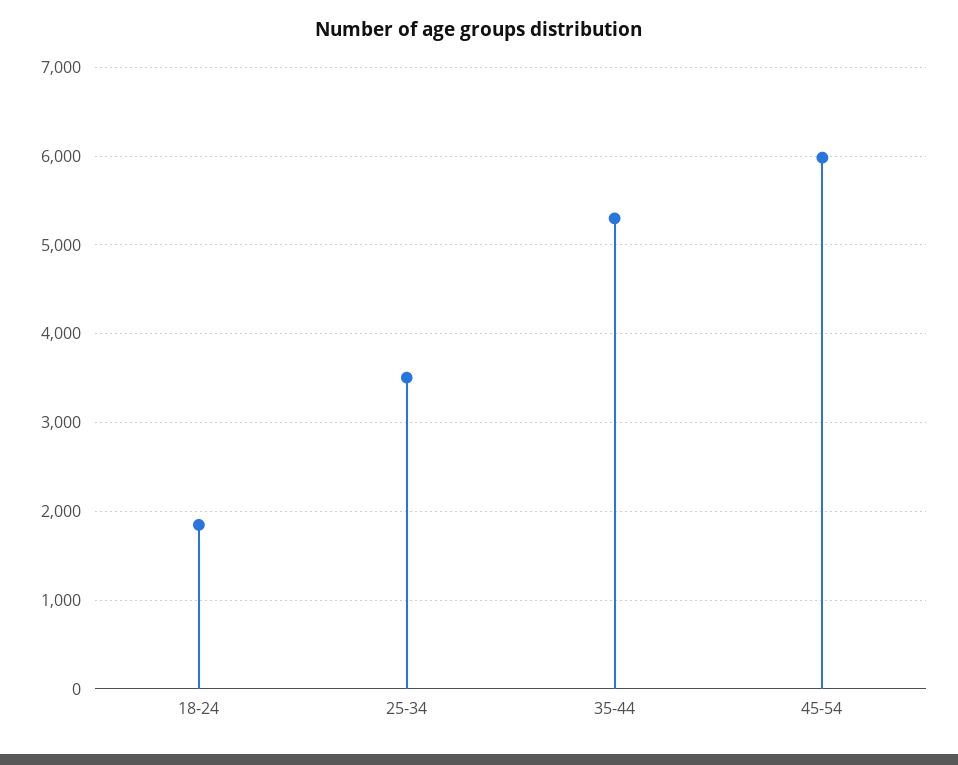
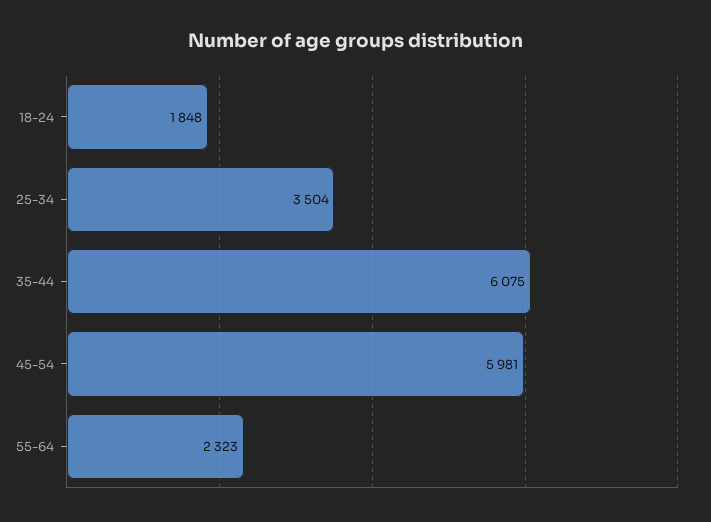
35-44: 5300 -> 6075
55-64: none -> 2323

